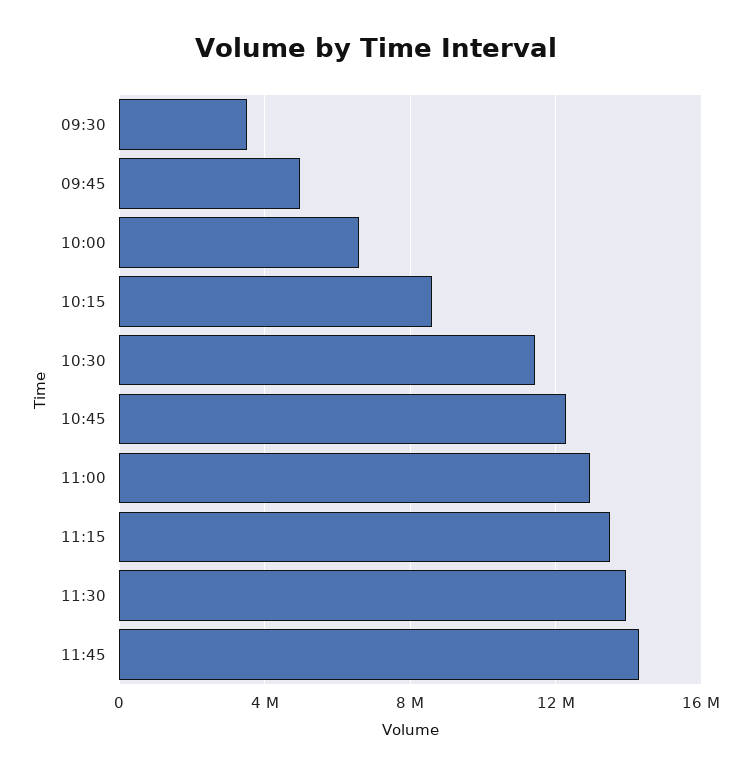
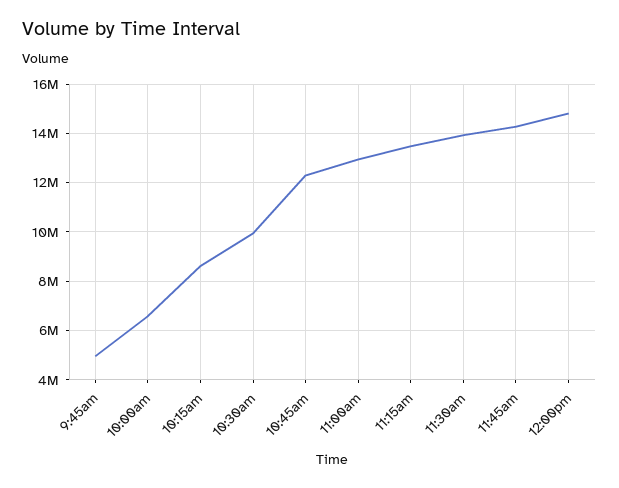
09:30: 3500000 -> none
10:30: 11500000 -> 10000000
12:00pm: none -> 14750000

